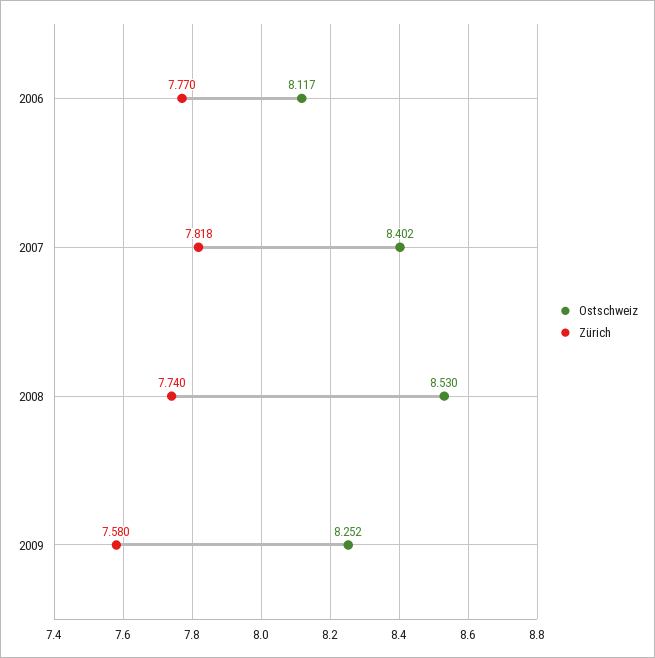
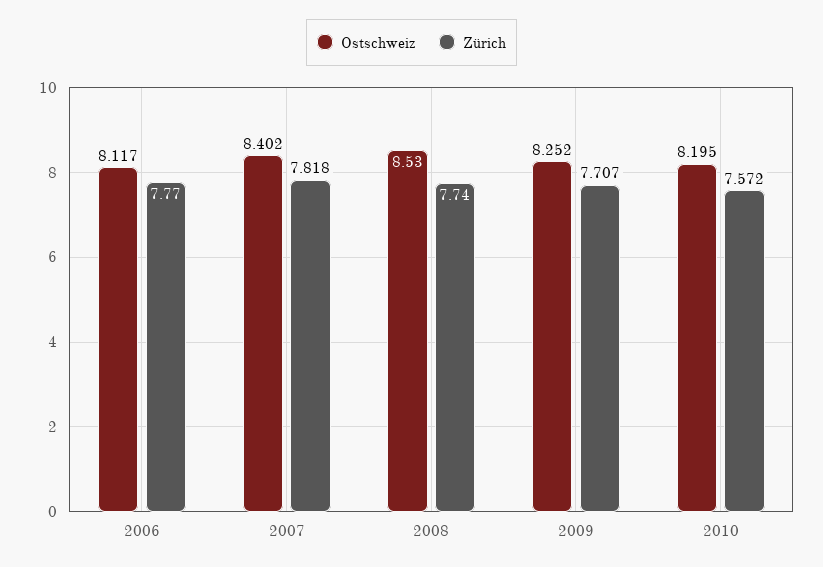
Zürich, 2009: 7.58 -> 7.707
Ostschweiz, 2010: none -> 8.195
Zürich, 2010: none -> 7.572

